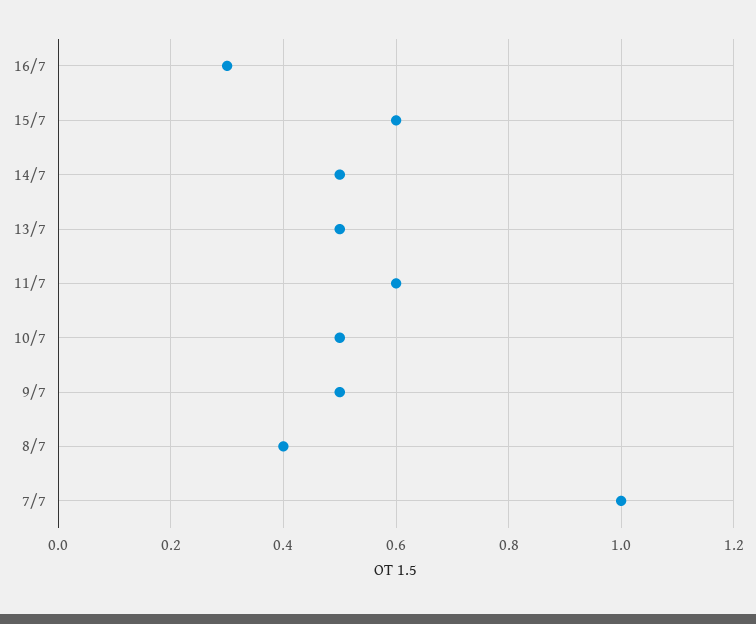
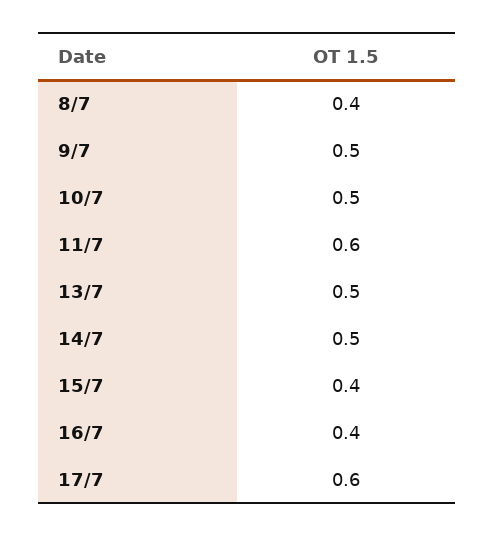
16/7: 0.3 -> 0.4
15/7: 0.6 -> 0.4
7/7: 1 -> none
17/7: none -> 0.6

